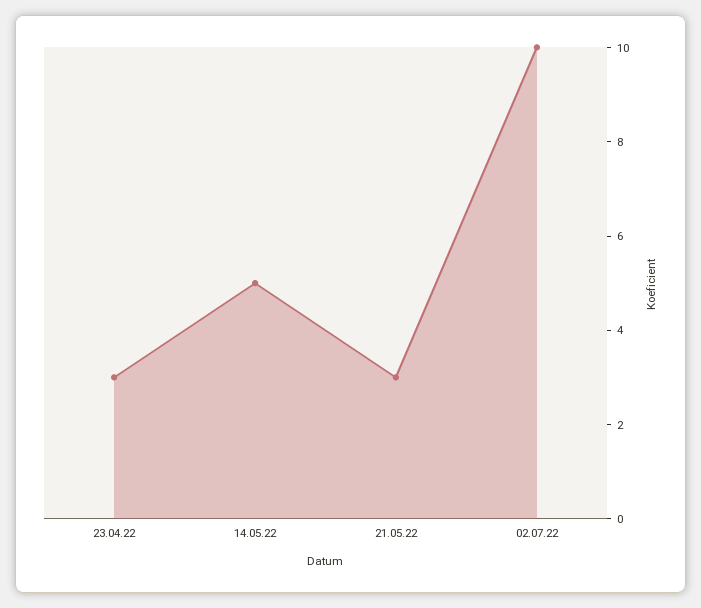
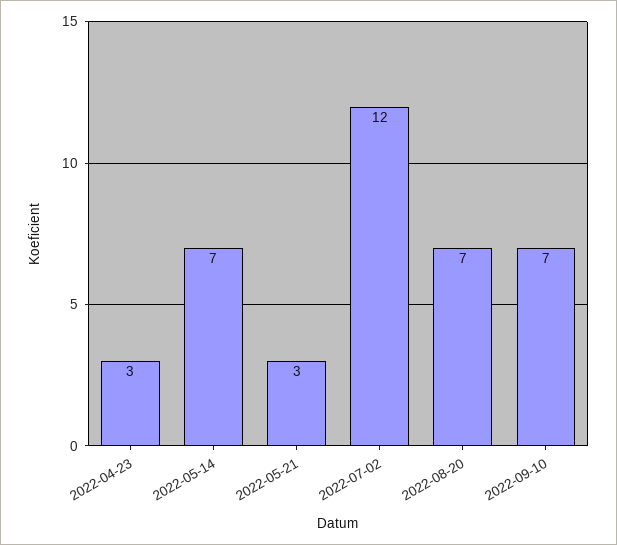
14.05.22: 5 -> 7
02.07.22: 10 -> 12
2022-08-20: none -> 7
2022-09-10: none -> 7

